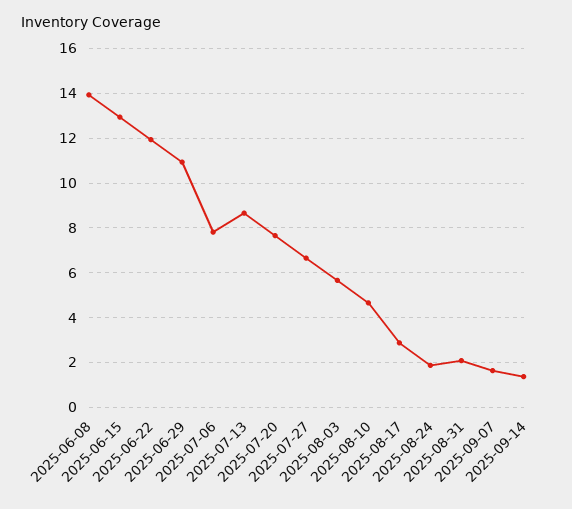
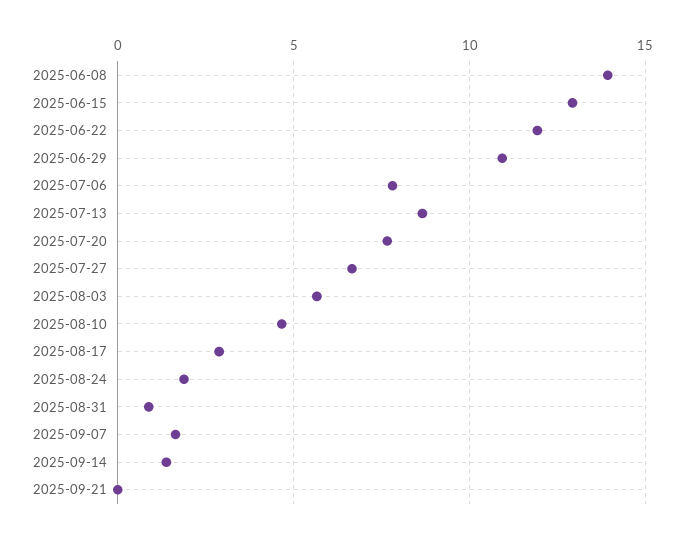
2025-08-31: 2 -> 1
2025-09-21: none -> 0

